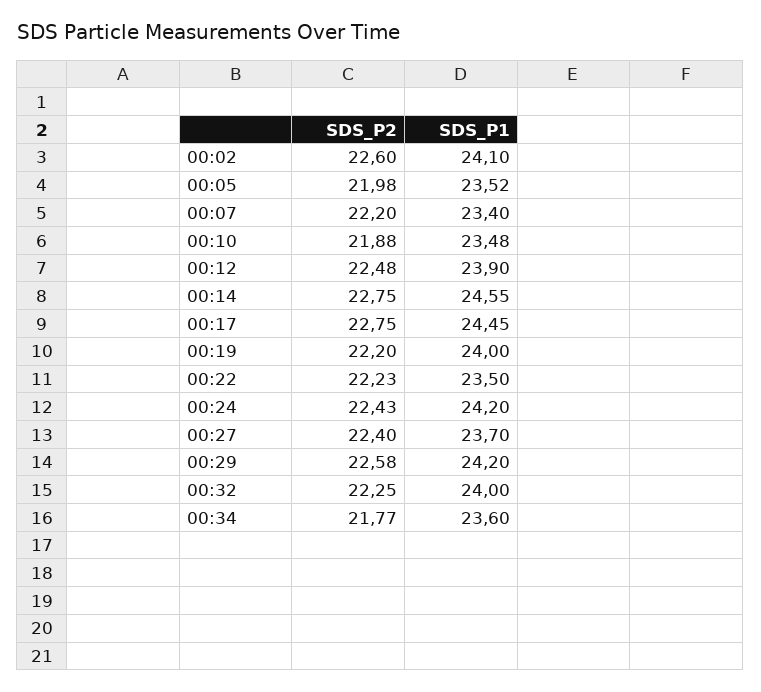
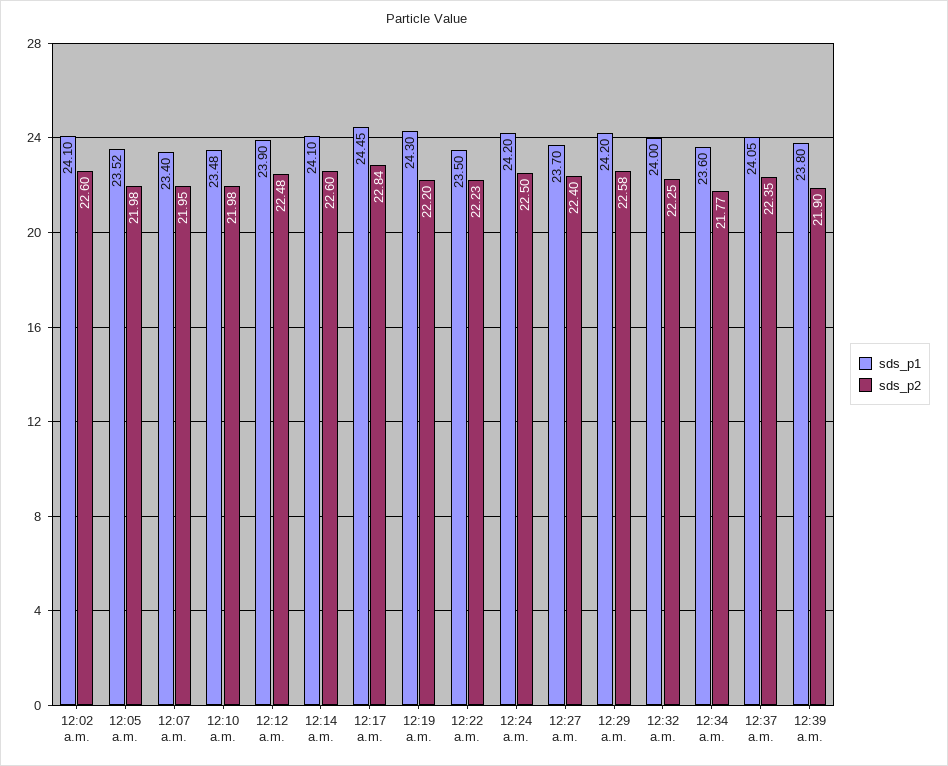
SDS_P2, 00:07: 22.2 -> 21.95
SDS_P2, 00:10: 21.88 -> 21.98
SDS_P2, 00:14: 22.75 -> 22.6
SDS_P1, 00:14: 24.55 -> 24.1
SDS_P2, 00:17: 22.75 -> 22.84
SDS_P1, 00:19: 24 -> 24.3
SDS_P2, 00:24: 22.43 -> 22.5
SDS_P1, 12:37 a.m.: none -> 24.05
SDS_P2, 12:37 a.m.: none -> 22.35
SDS_P1, 12:39 a.m.: none -> 23.8
SDS_P2, 12:39 a.m.: none -> 21.9

